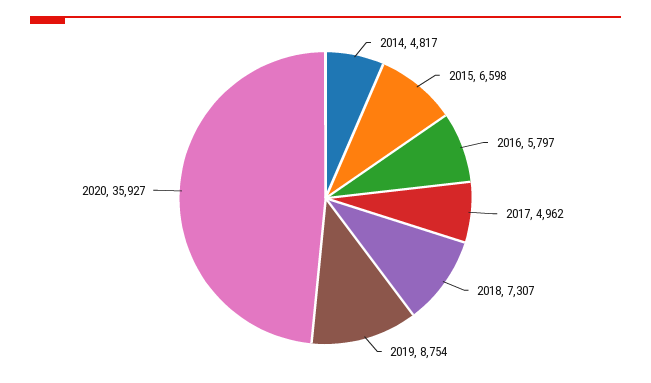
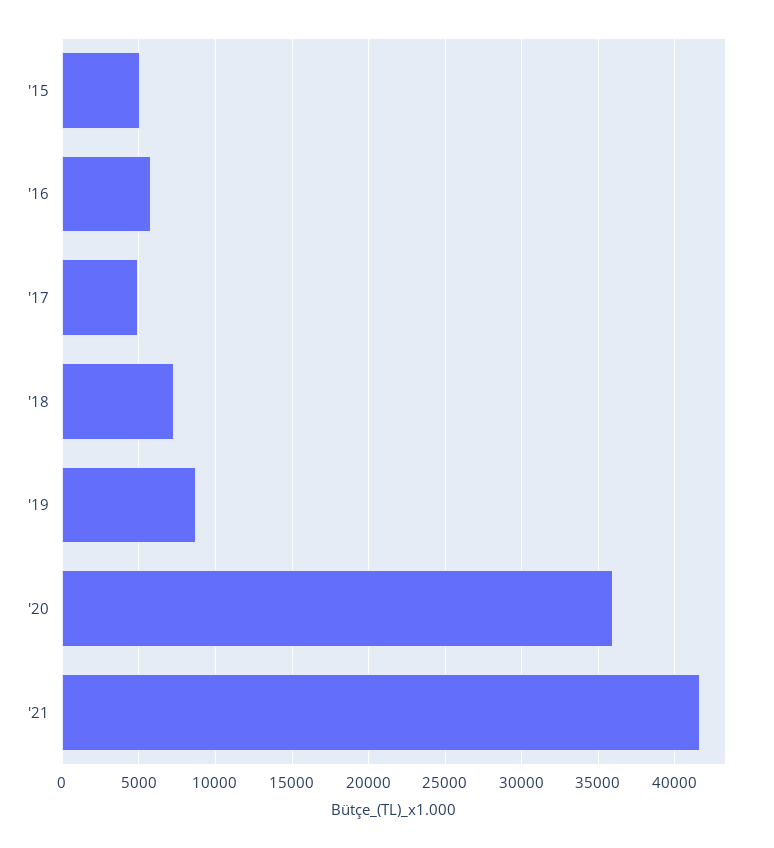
2014: 4817 -> none
2015: 6598 -> 5000
'21: none -> 41500

